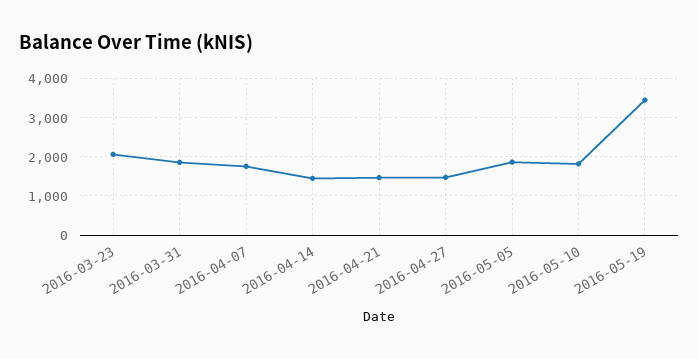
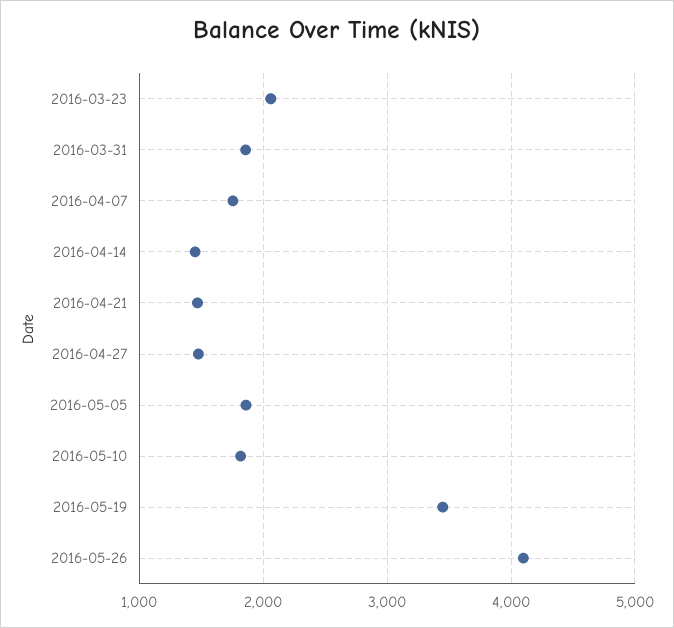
2016-05-26: none -> 4100

